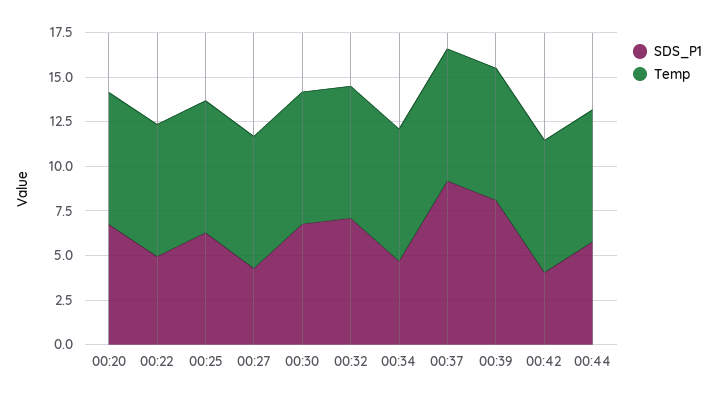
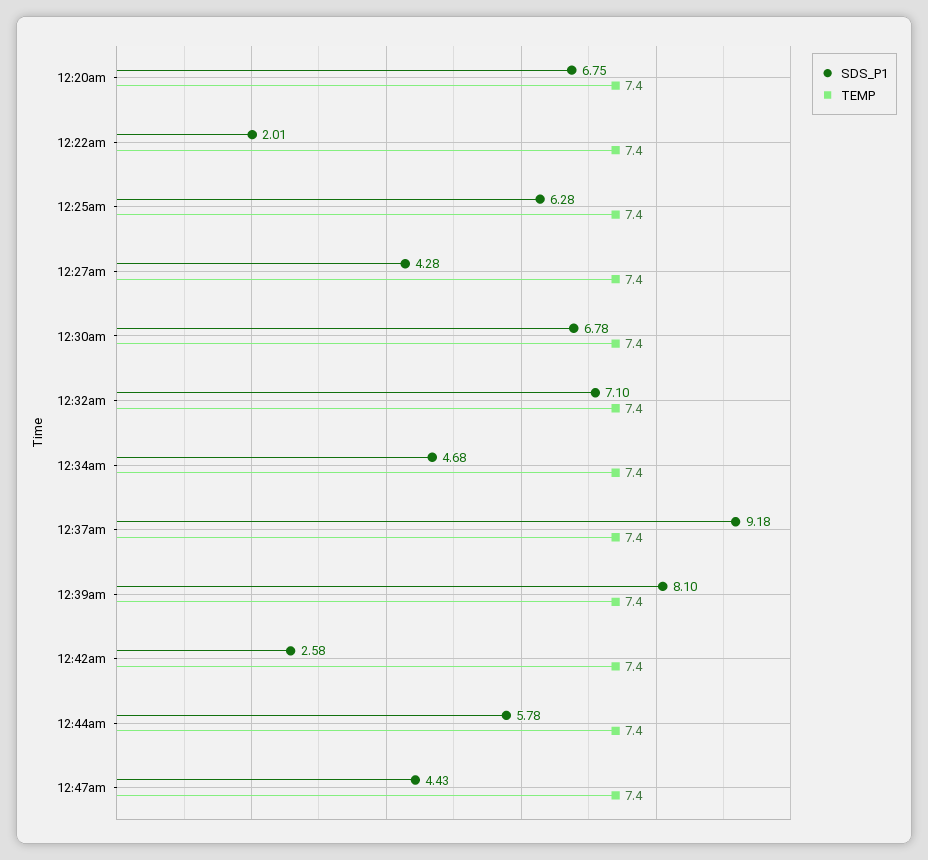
SDS_P1, 00:22: 5 -> 2.01
SDS_P1, 00:42: 4 -> 2.58
SDS_P1, 12:47am: none -> 4.43
Temp, 12:47am: none -> 7.4

